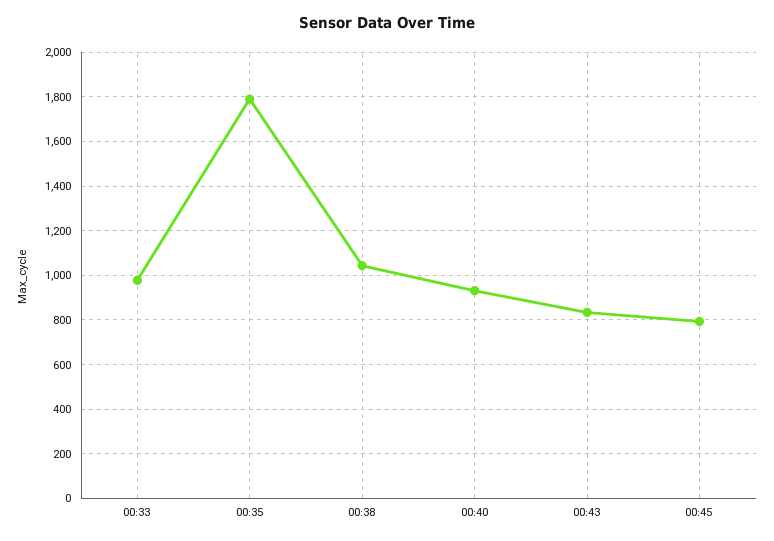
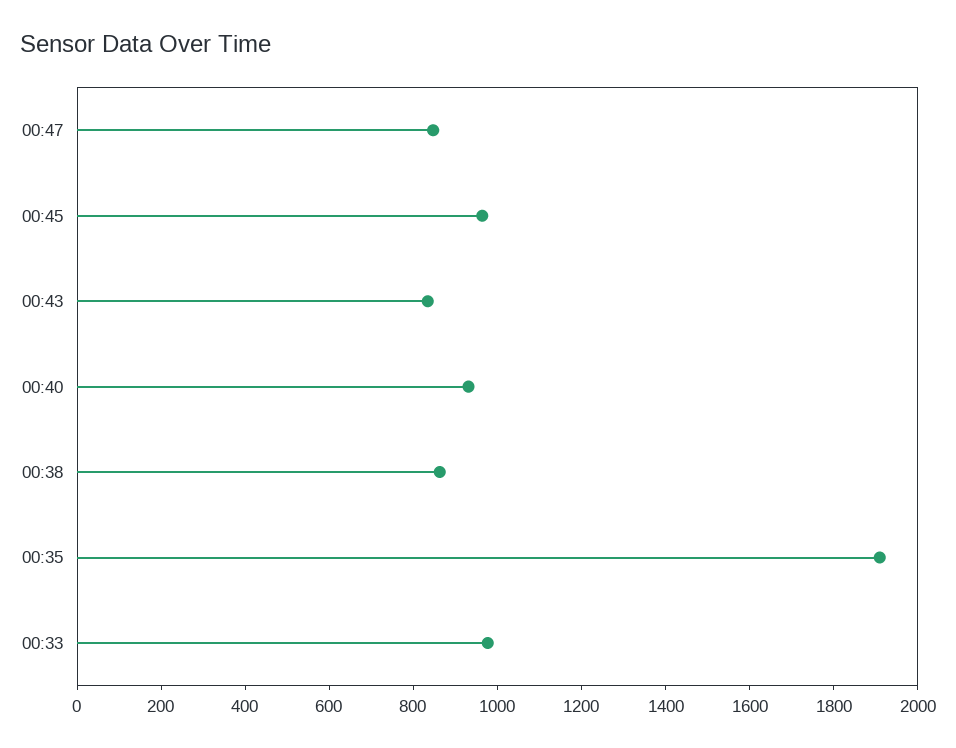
00:35: 1800 -> 1900
00:38: 1050 -> 850
00:45: 800 -> 950
00:47: none -> 850

